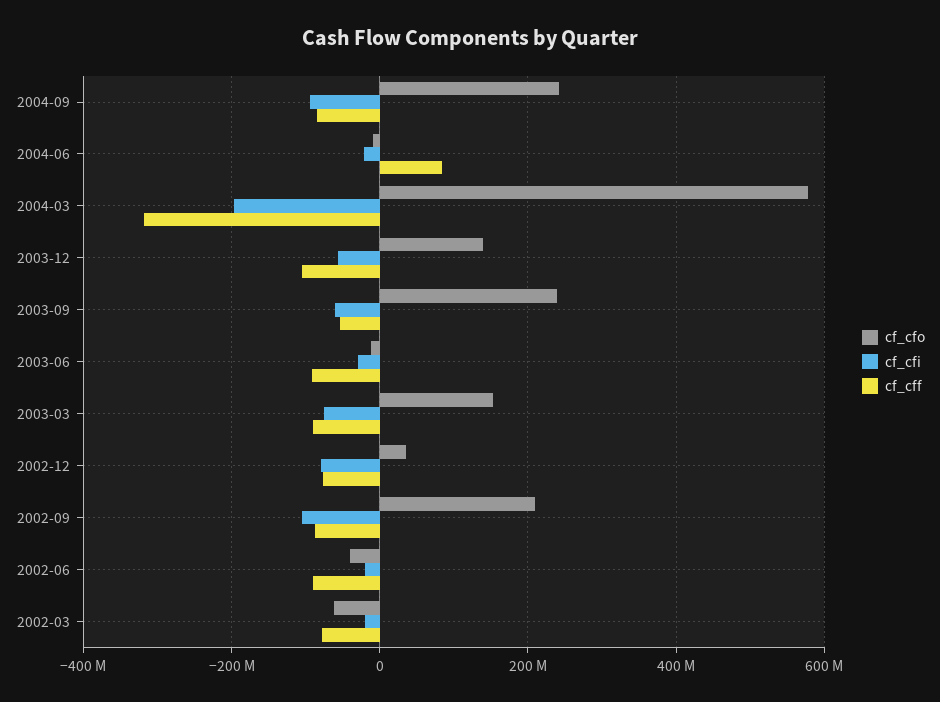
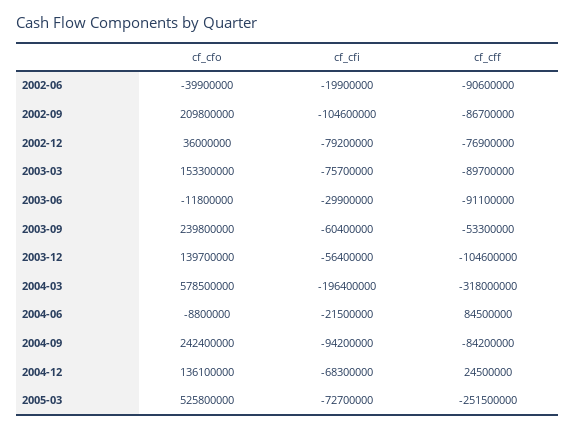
cf_cfo, 2002-03: -60000000 -> none
cf_cfi, 2002-03: -20000000 -> none
cf_cff, 2002-03: -80000000 -> none
cf_cfo, 2004-12: none -> 136100000
cf_cfi, 2004-12: none -> -68300000
cf_cff, 2004-12: none -> 24500000
cf_cfo, 2005-03: none -> 525800000
cf_cfi, 2005-03: none -> -72700000
cf_cff, 2005-03: none -> -251500000

